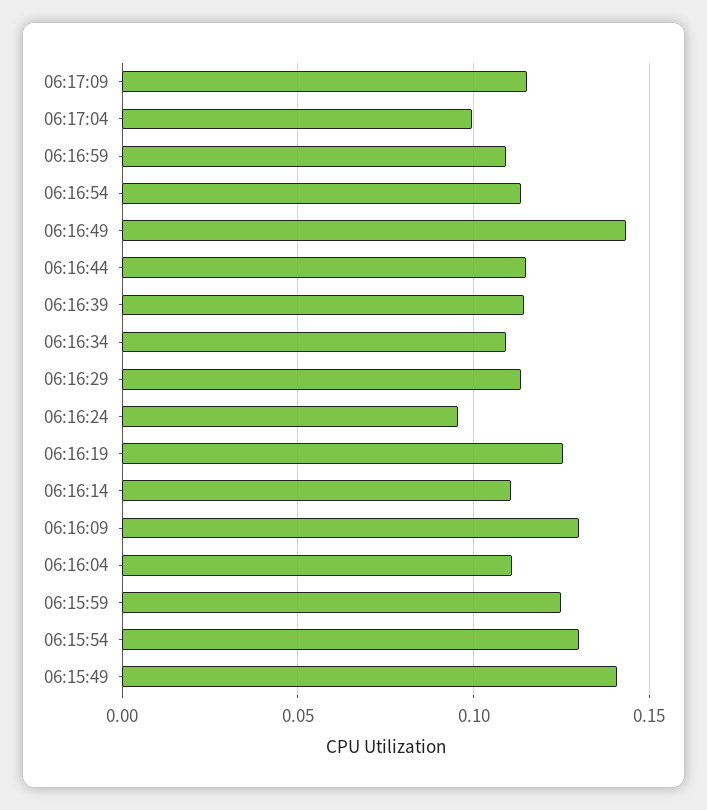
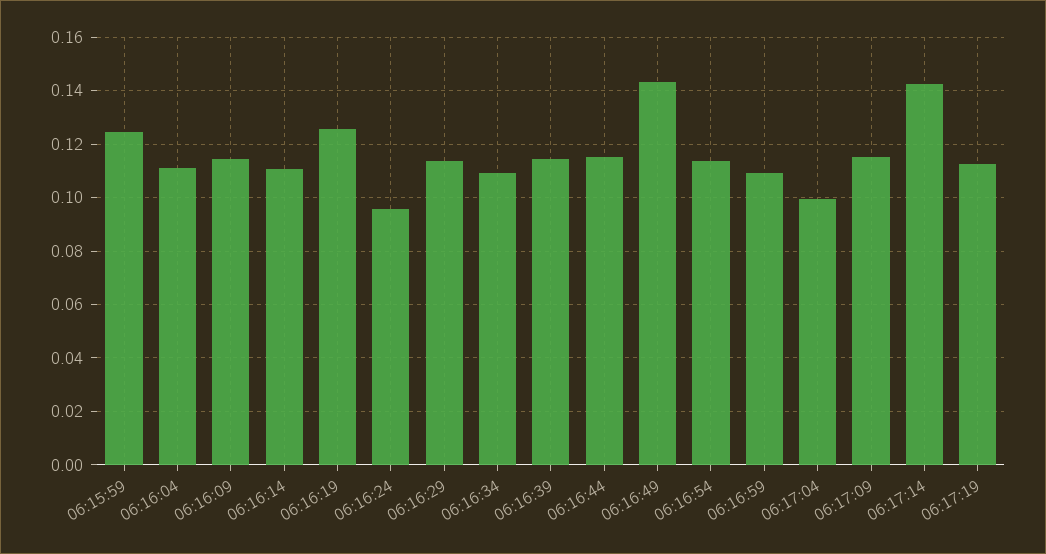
06:16:09: 0.13 -> 0.115
06:15:54: 0.13 -> none
06:15:49: 0.14 -> none
06:17:14: none -> 0.1425
06:17:19: none -> 0.1125

